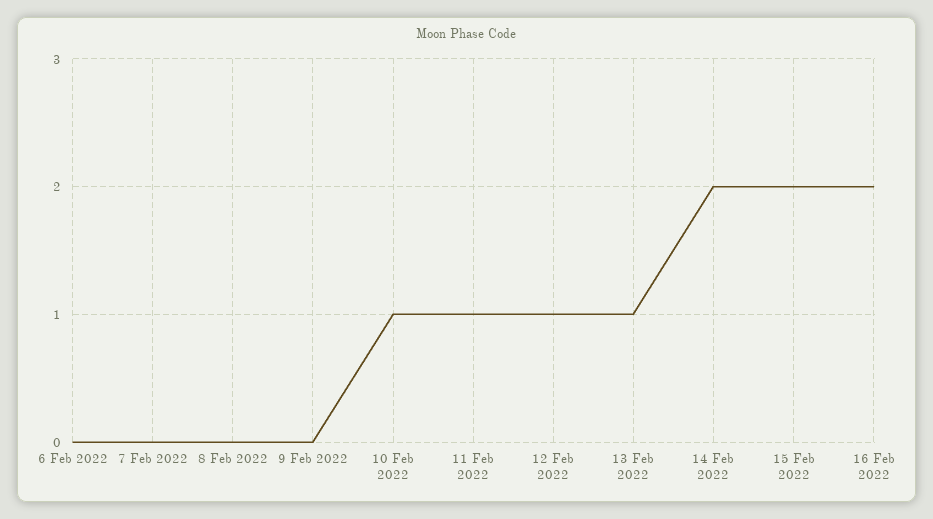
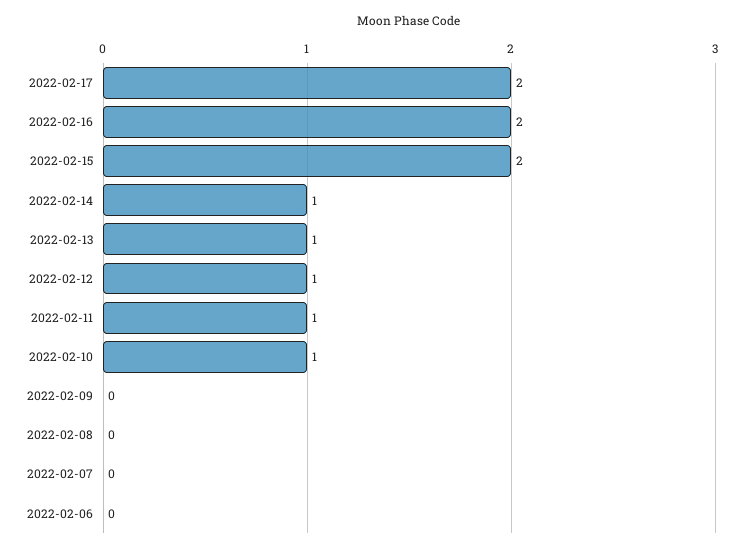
14 Feb 2022: 2 -> 1
2022-02-17: none -> 2

